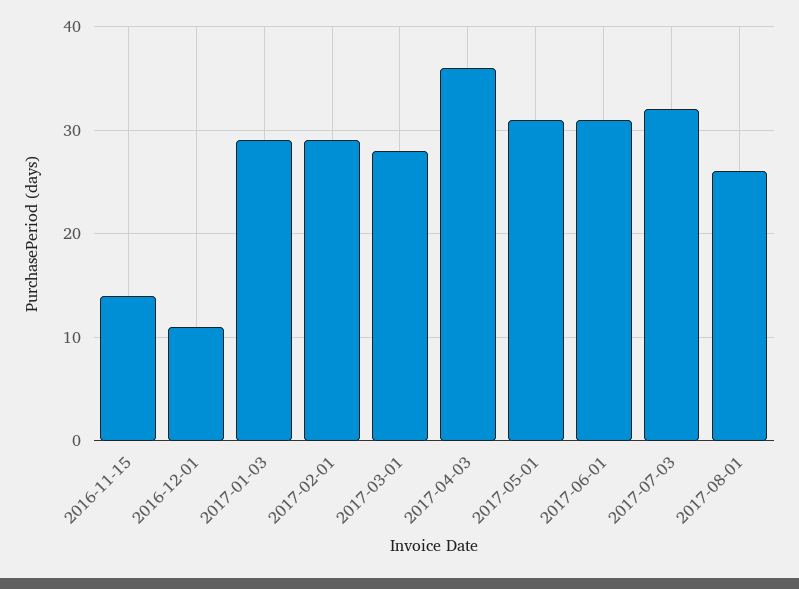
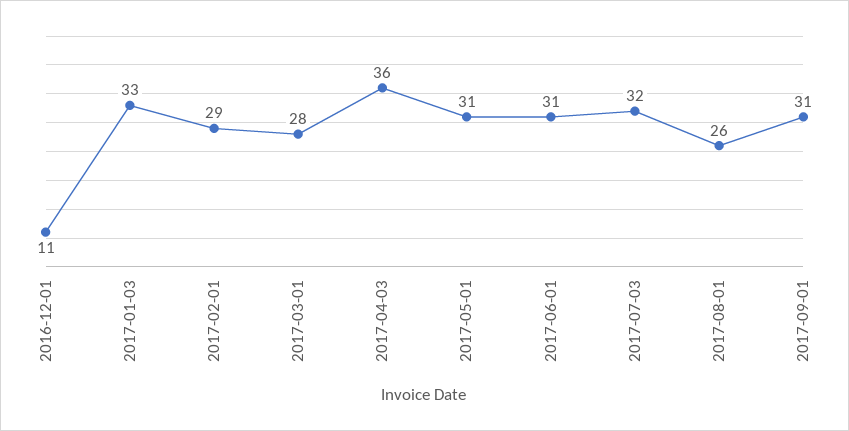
2016-11-15: 14 -> none
2017-01-03: 29 -> 33
2017-09-01: none -> 31

